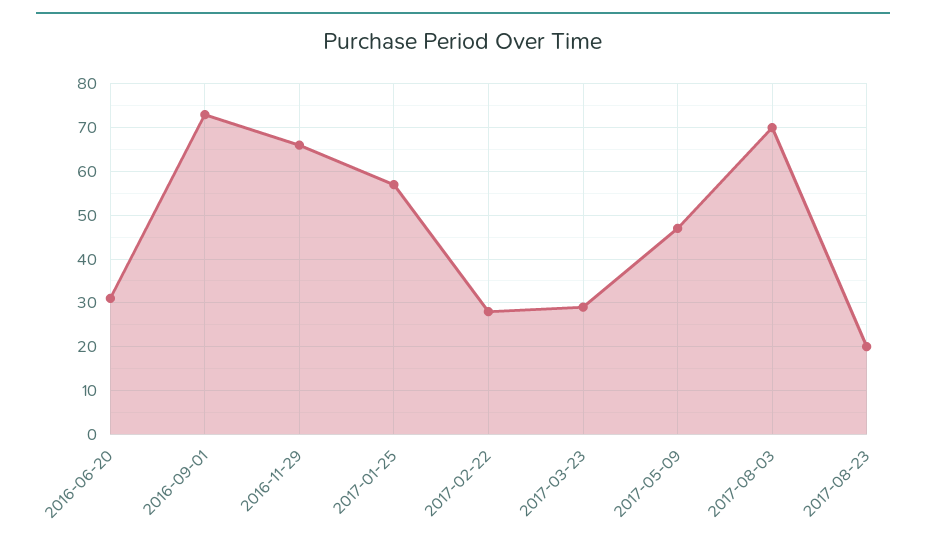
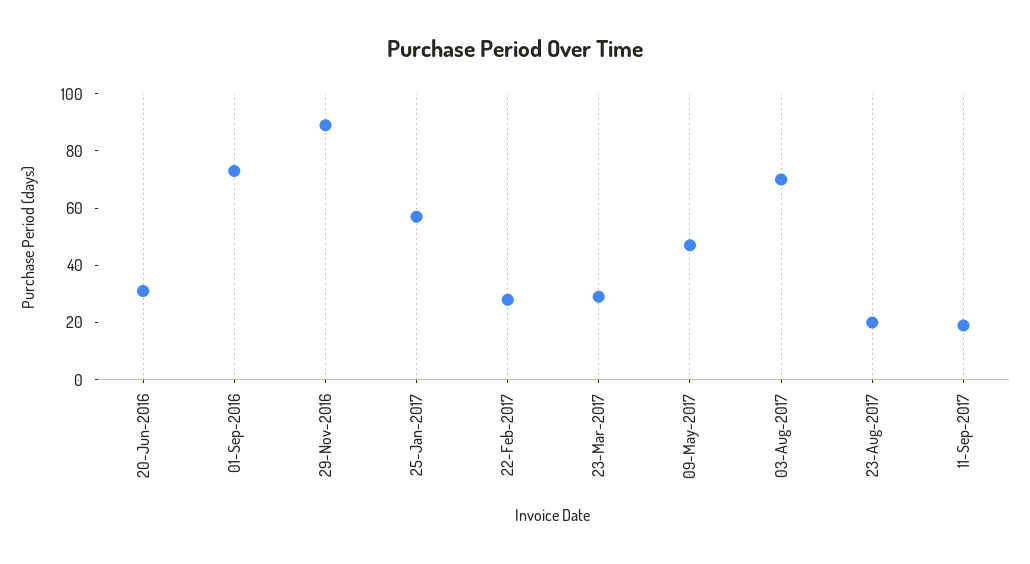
2016-11-29: 65 -> 90
11-Sep-2017: none -> 20

